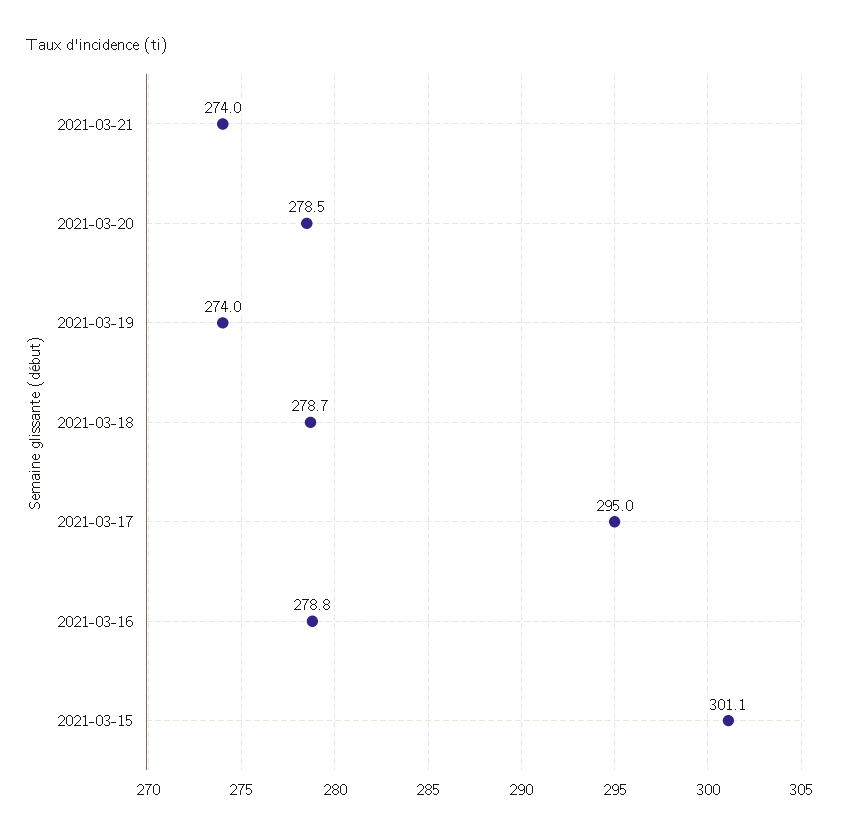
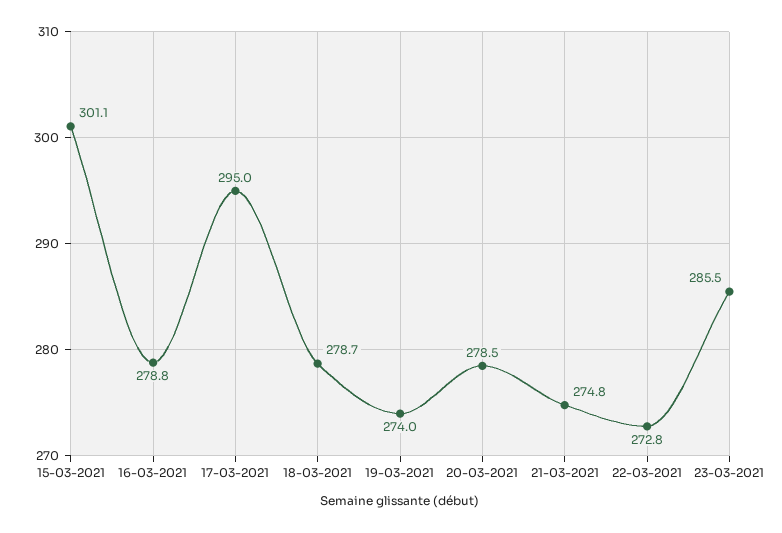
2021-03-21: 274 -> 274.8
22-03-2021: none -> 272.8
23-03-2021: none -> 285.5

